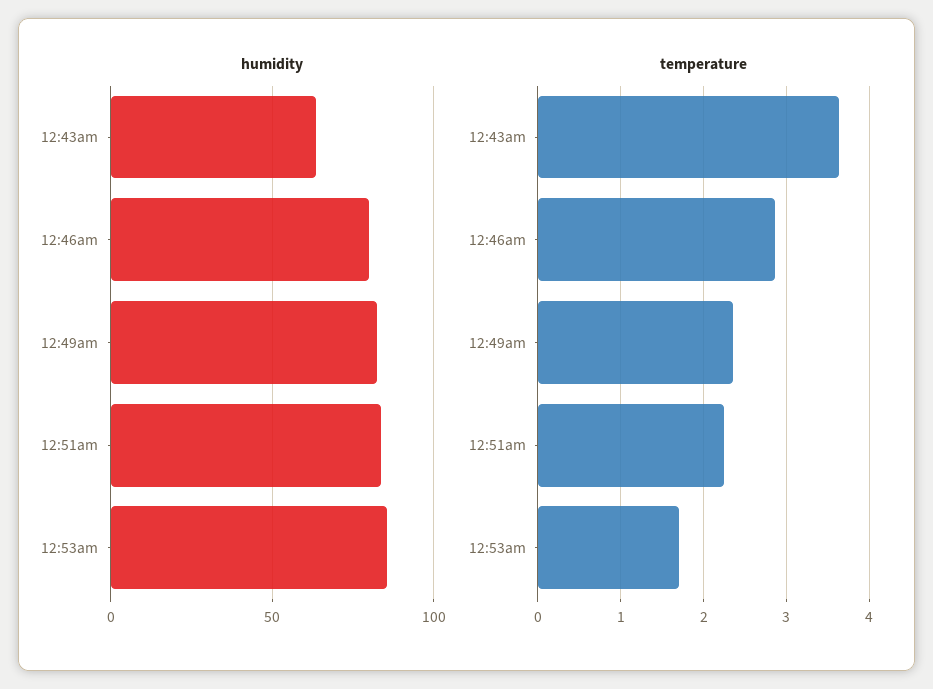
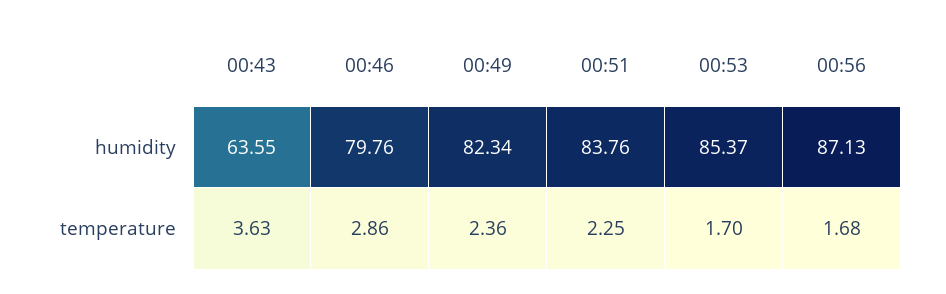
humidity, 00:56: none -> 87.13
temperature, 00:56: none -> 1.68

